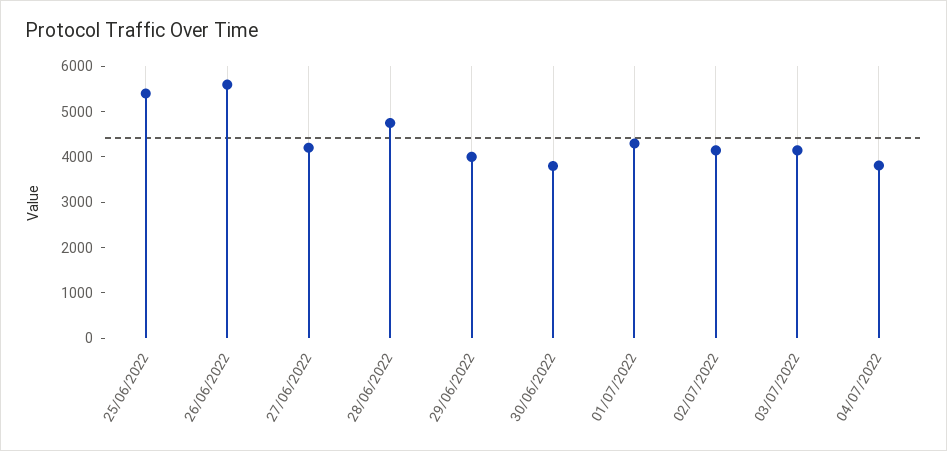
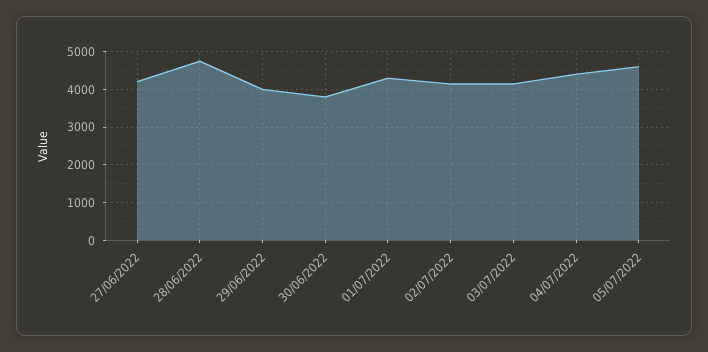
25/06/2022: 5400 -> none
26/06/2022: 5600 -> none
04/07/2022: 3800 -> 4400
05/07/2022: none -> 4600

